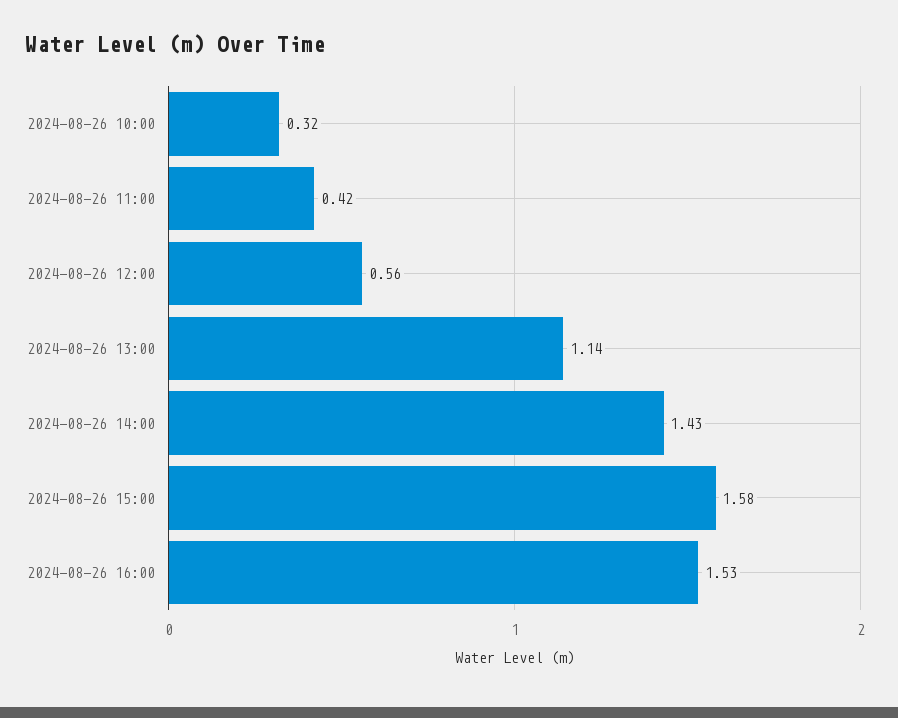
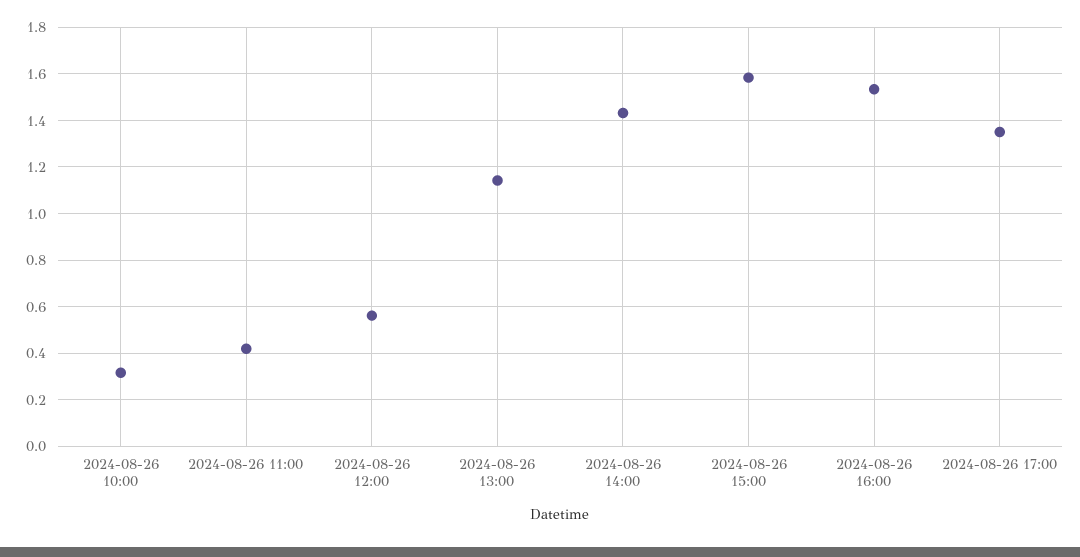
2024-08-26 17:00: none -> 1.35

